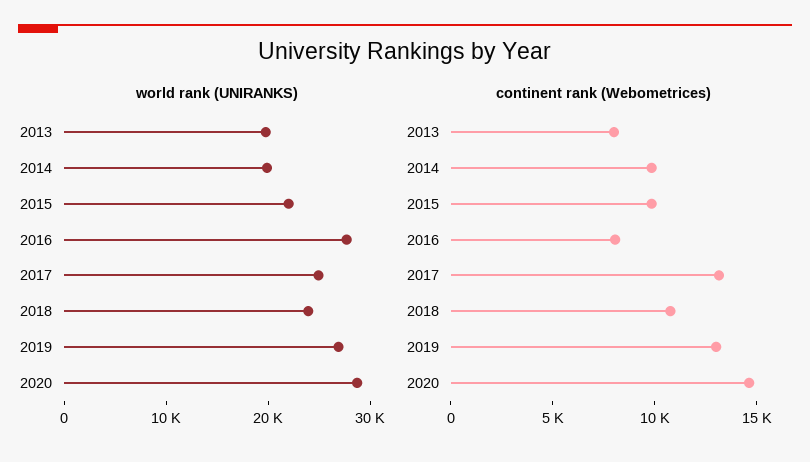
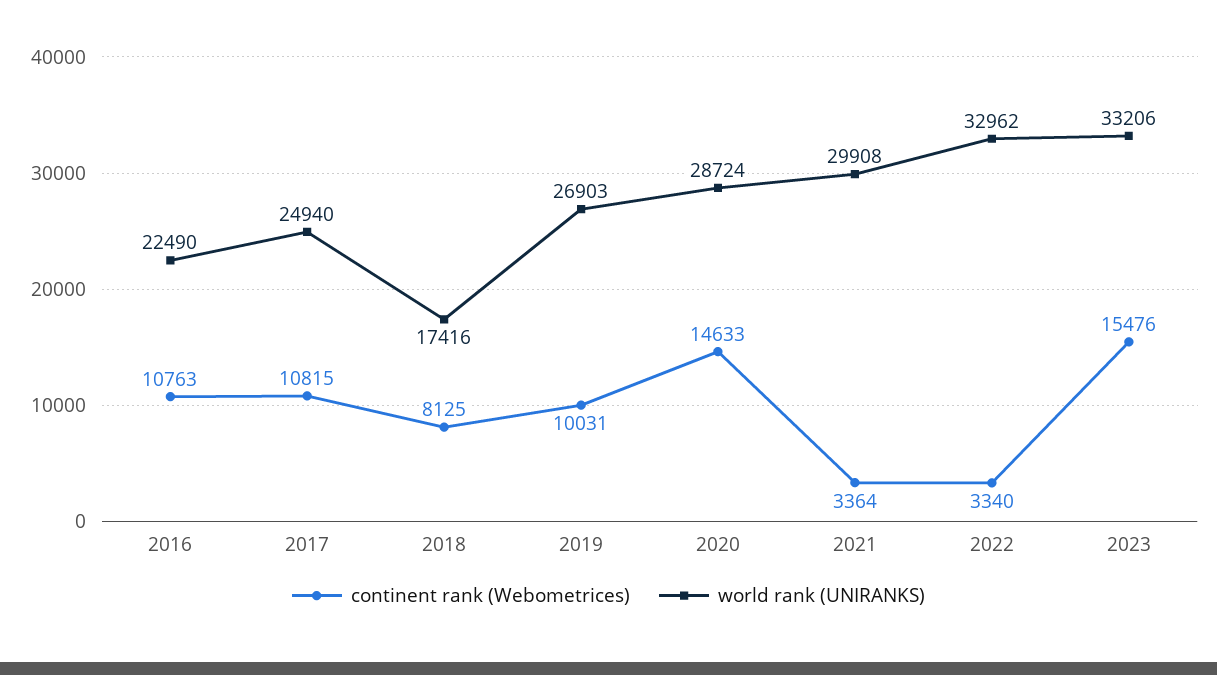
world rank (UNIRANKS), 2013: 20000 -> none
world rank (UNIRANKS), 2014: 20000 -> none
world rank (UNIRANKS), 2015: 22000 -> none
world rank (UNIRANKS), 2016: 28000 -> 22490
world rank (UNIRANKS), 2018: 24000 -> 17416
continent rank (Webometrices), 2013: 8000 -> none
continent rank (Webometrices), 2014: 10000 -> none
continent rank (Webometrices), 2015: 10000 -> none
continent rank (Webometrices), 2016: 8000 -> 10763
continent rank (Webometrices), 2017: 13000 -> 10815
continent rank (Webometrices), 2018: 11000 -> 8125
continent rank (Webometrices), 2019: 13000 -> 10031
continent rank (Webometrices), 2021: none -> 3364
world rank (UNIRANKS), 2021: none -> 29908
continent rank (Webometrices), 2022: none -> 3340
world rank (UNIRANKS), 2022: none -> 32962
continent rank (Webometrices), 2023: none -> 15476
world rank (UNIRANKS), 2023: none -> 33206

